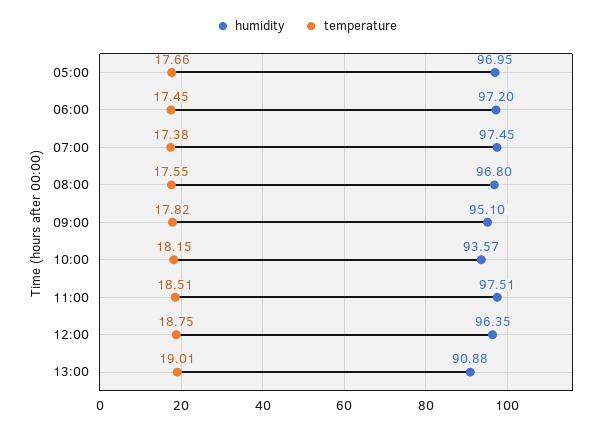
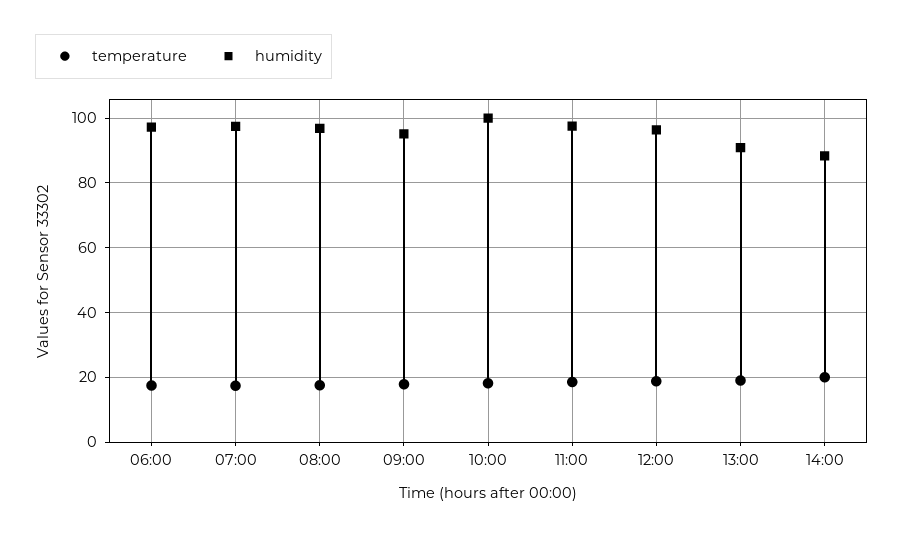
humidity, 05:00: 96.95 -> none
temperature, 05:00: 17.66 -> none
humidity, 10:00: 93.57 -> 100
temperature, 14:00: none -> 20
humidity, 14:00: none -> 88

